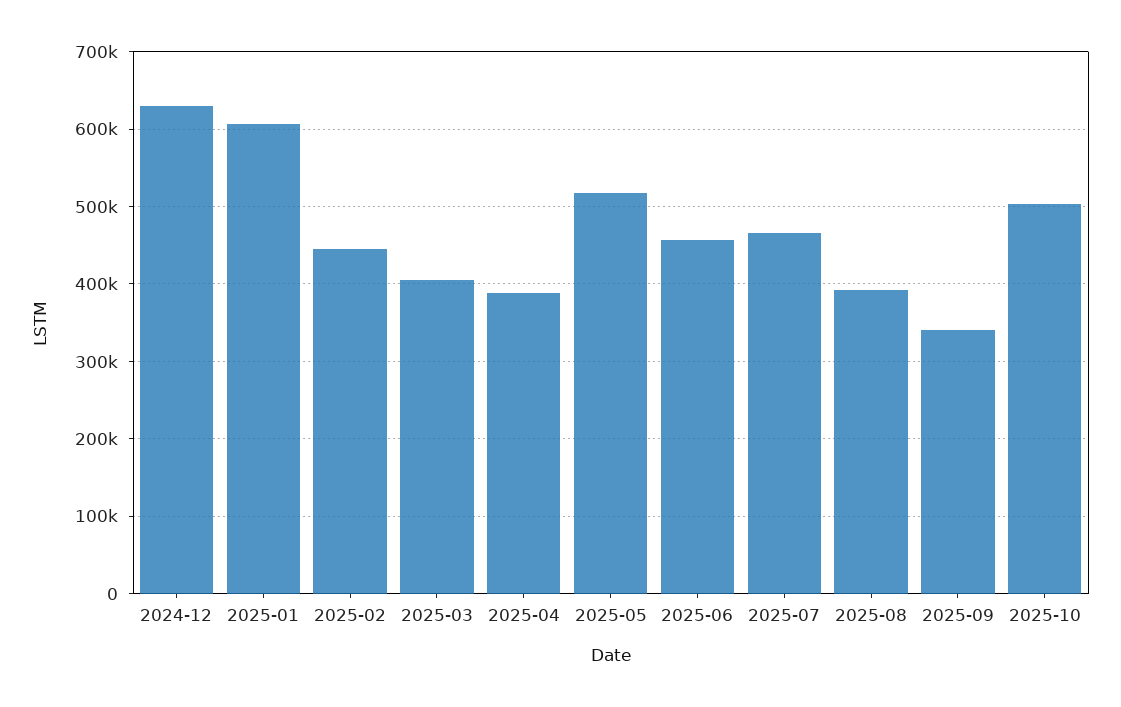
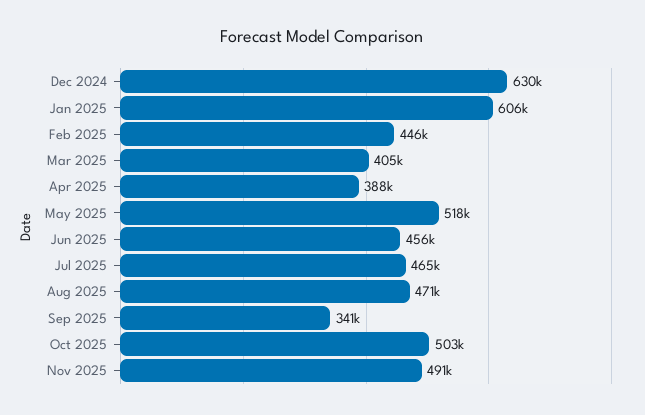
2025-08: 390000 -> 471000
Nov 2025: none -> 491000

